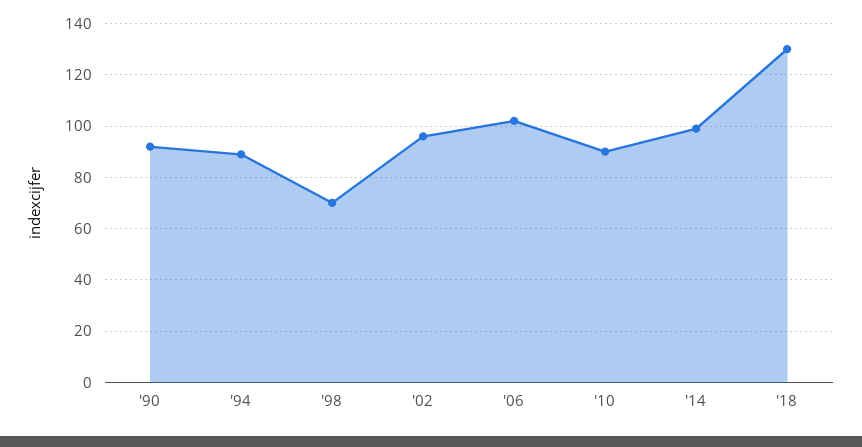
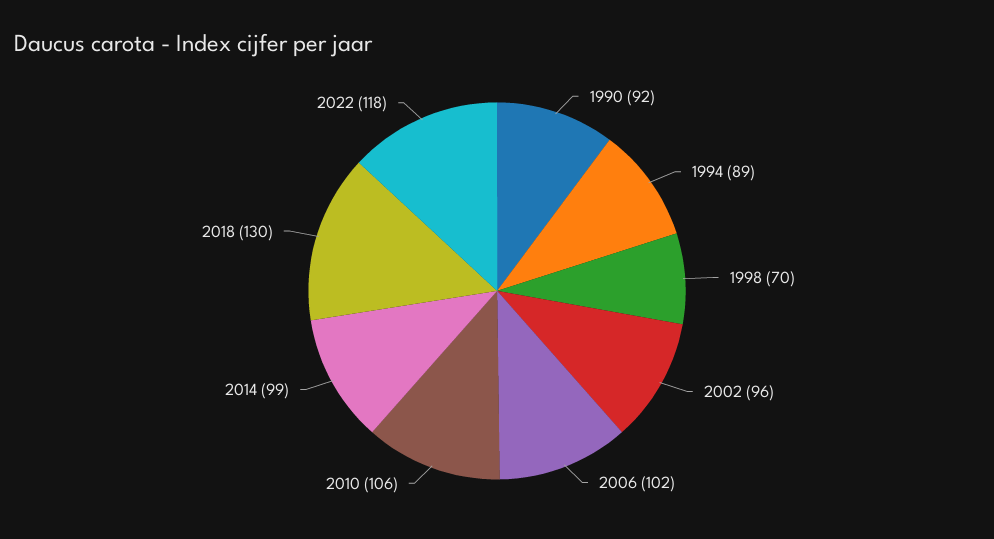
'10: 90 -> 106
2022: none -> 118

